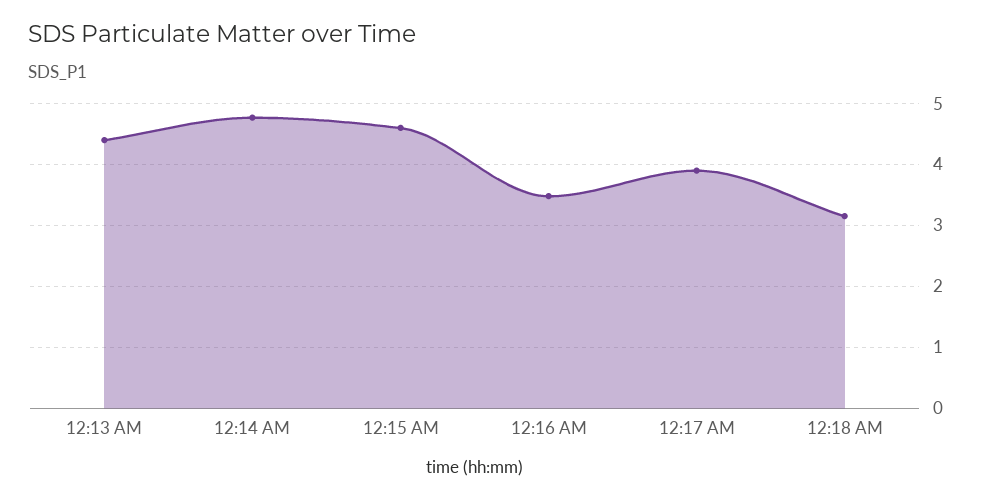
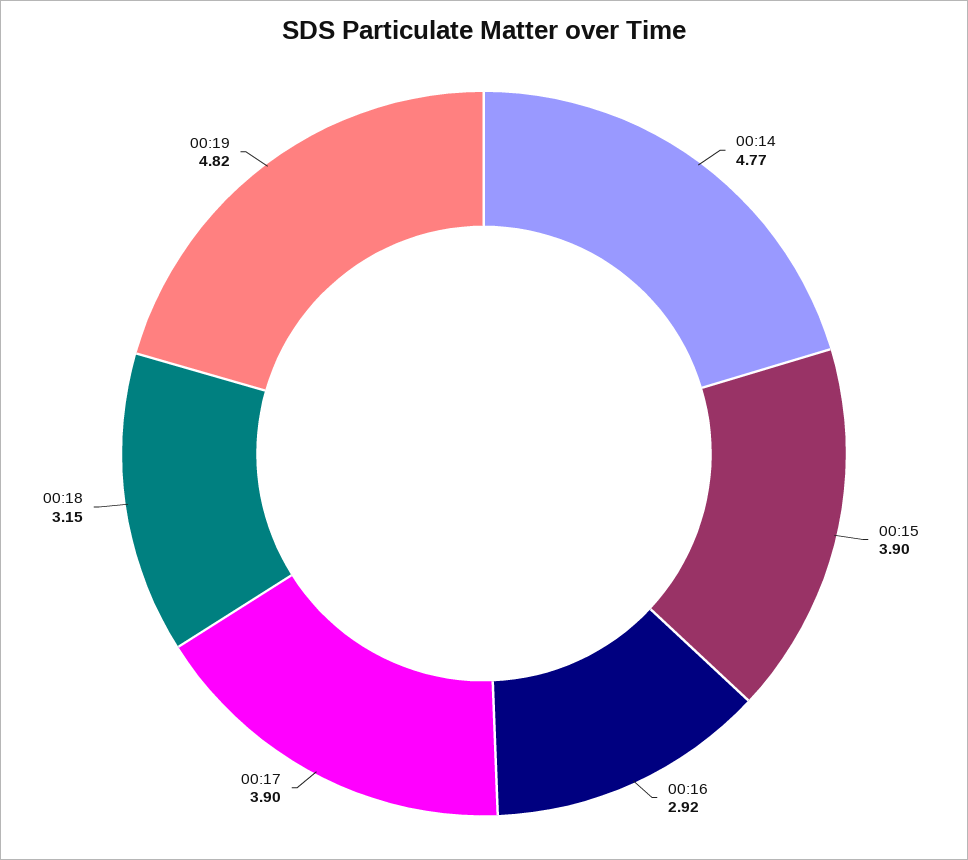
12:13 AM: 4.4 -> none
12:15 AM: 4.6 -> 3.9
12:16 AM: 3.5 -> 2.92
00:19: none -> 4.82

